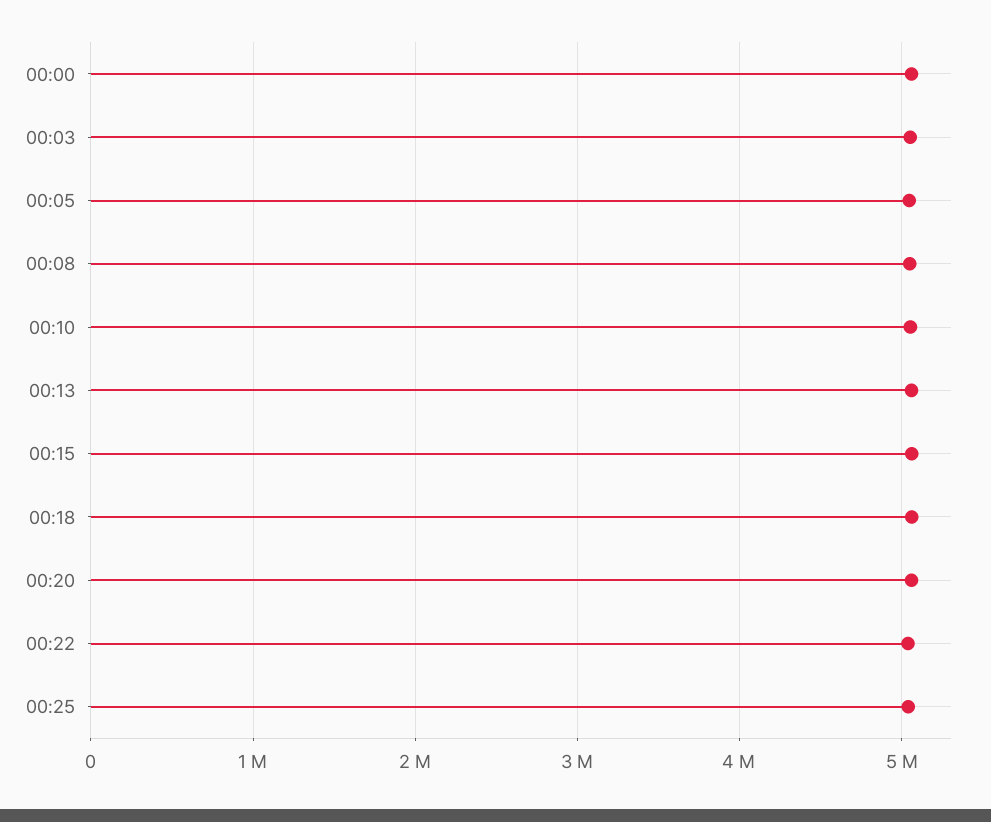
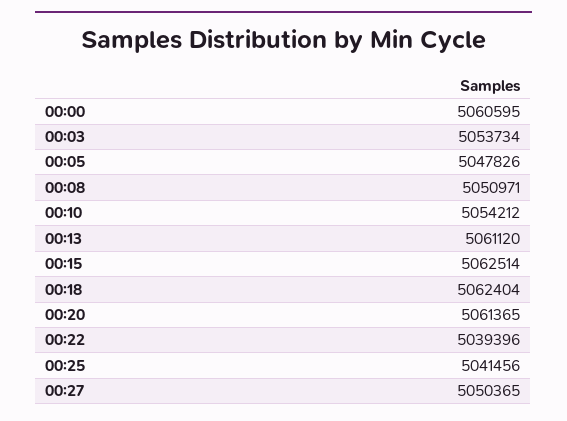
00:27: none -> 5050365

